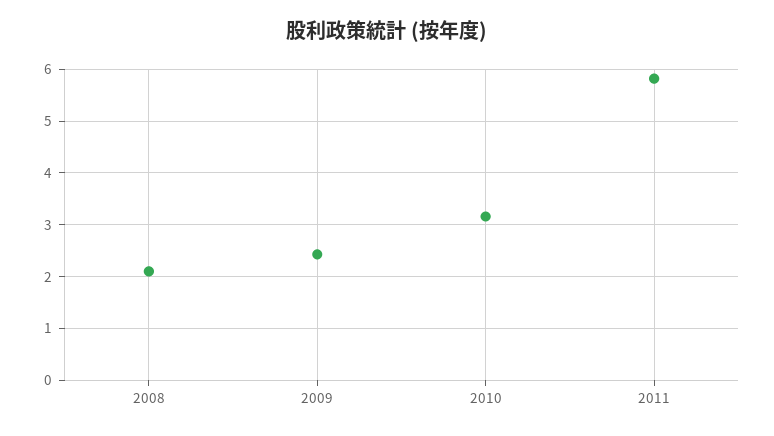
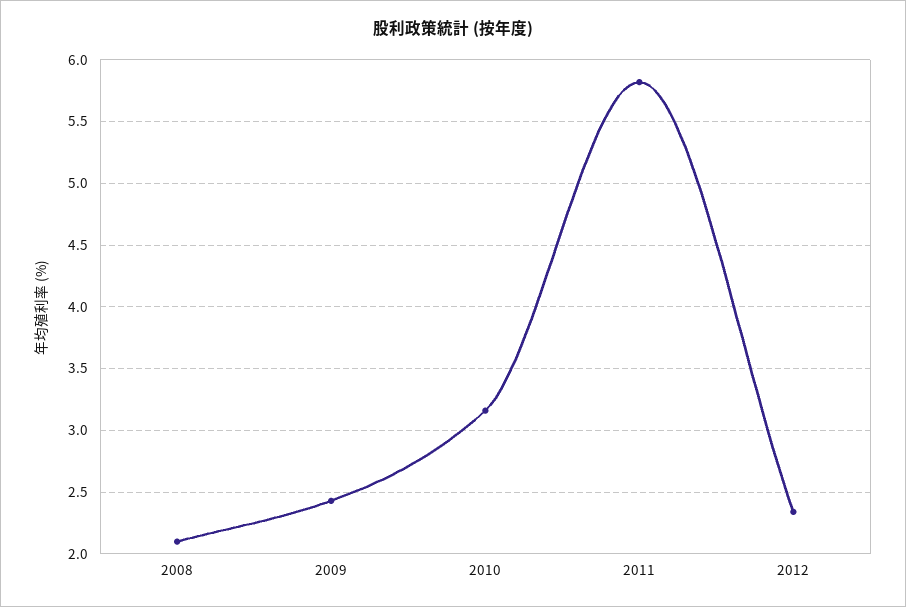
2012: none -> 2.35

